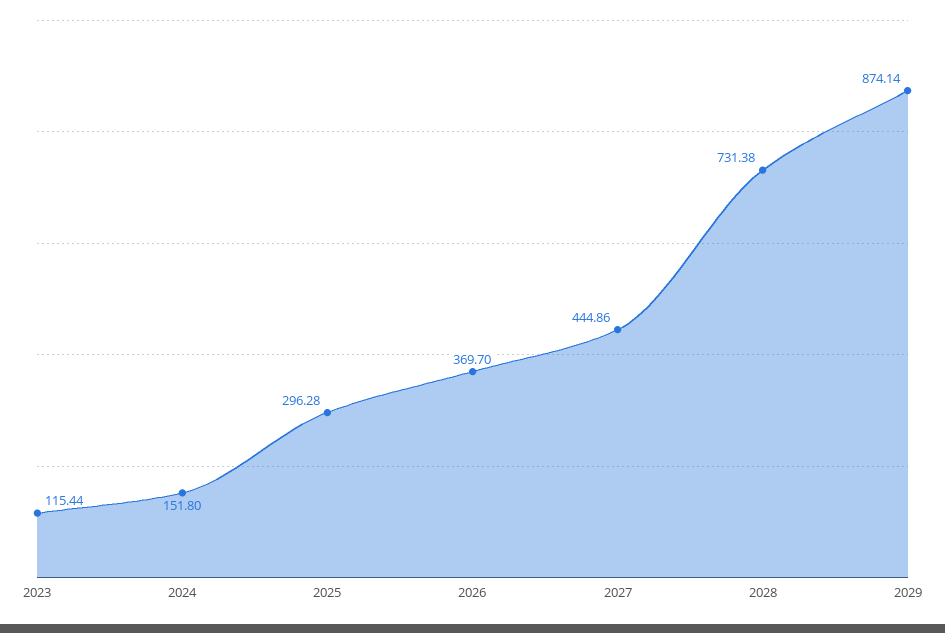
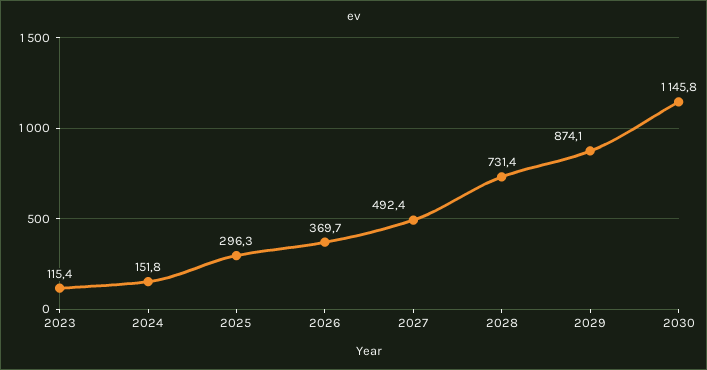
2027: 444.86 -> 492.4
2030: none -> 1145.8

